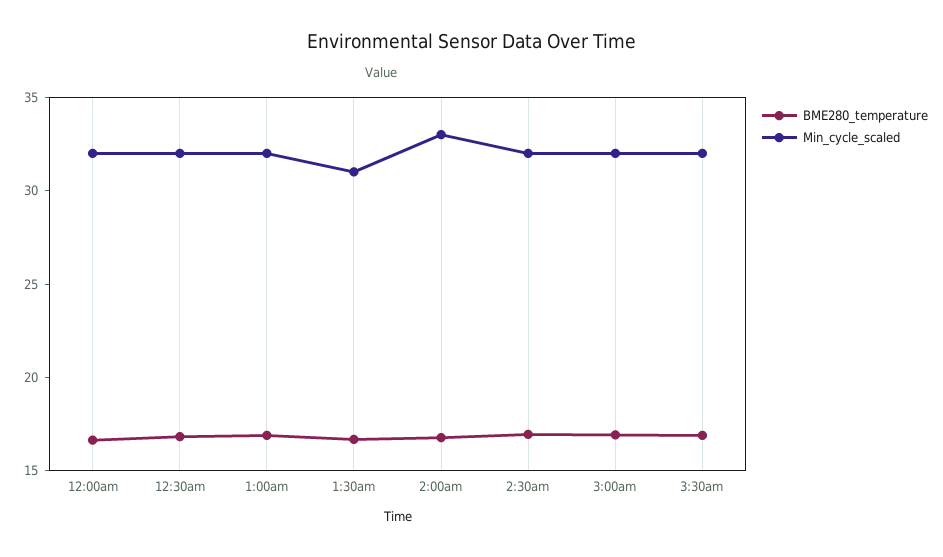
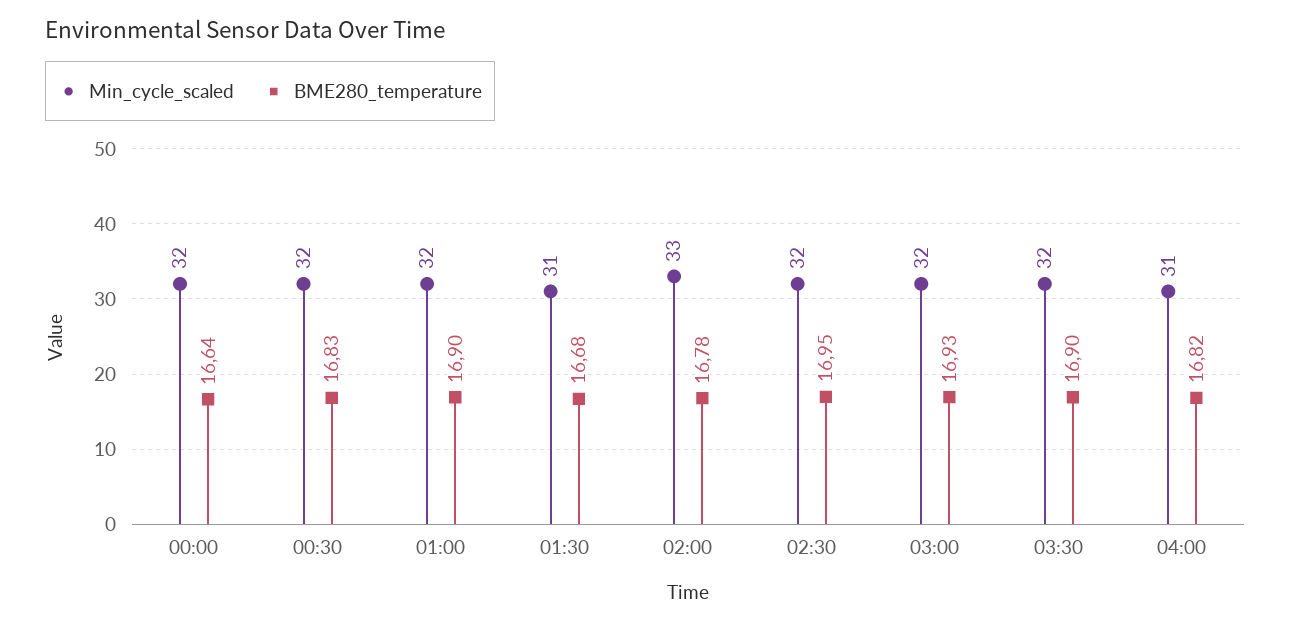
Min_cycle_scaled, 04:00: none -> 31
BME280_temperature, 04:00: none -> 16.82

